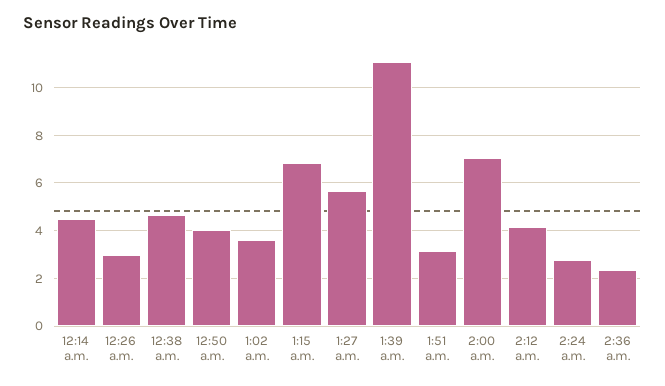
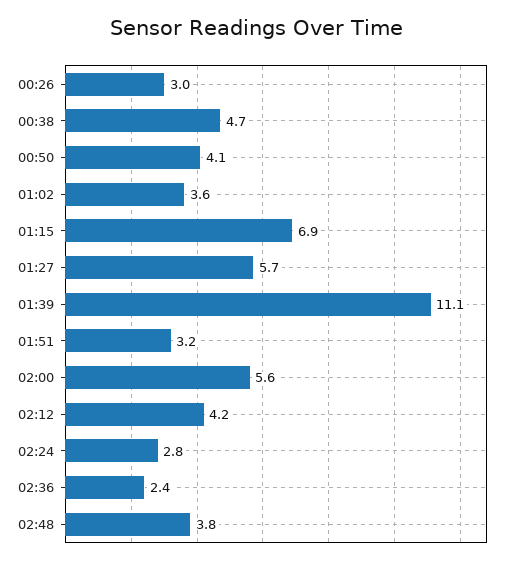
12:14 a.m.: 4.5 -> none
2:00 a.m.: 7 -> 5.6
02:48: none -> 3.8

